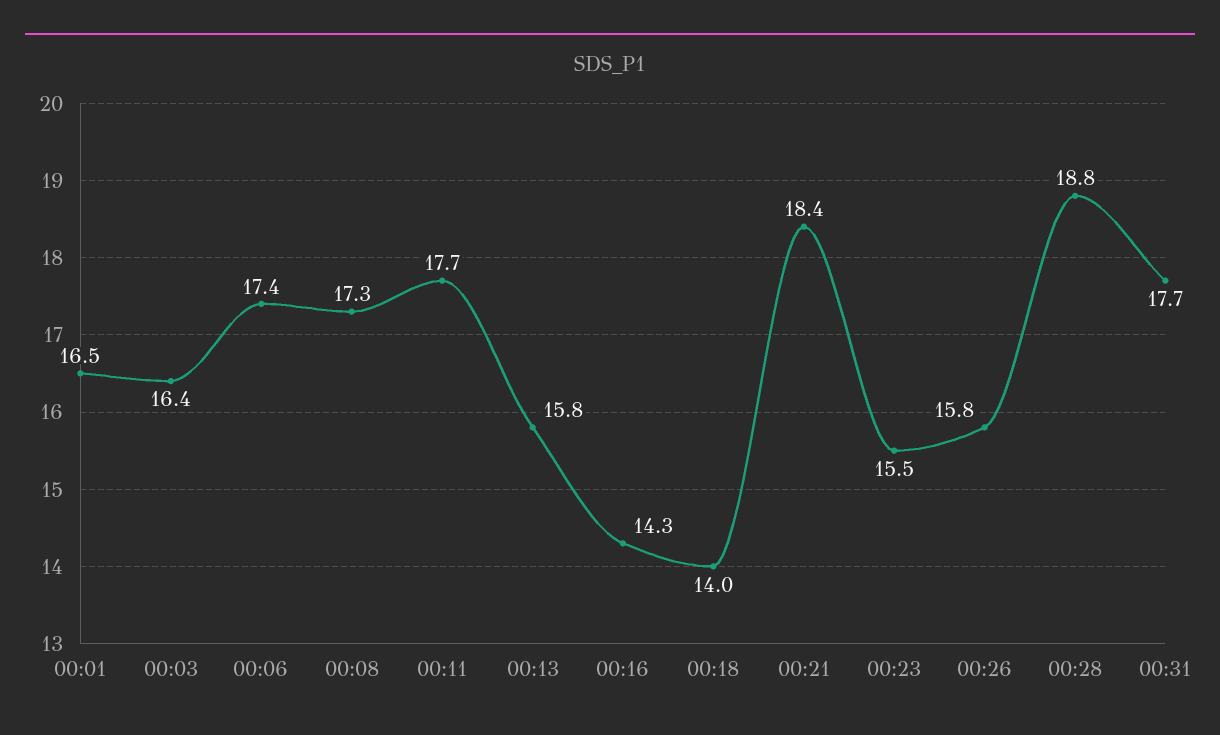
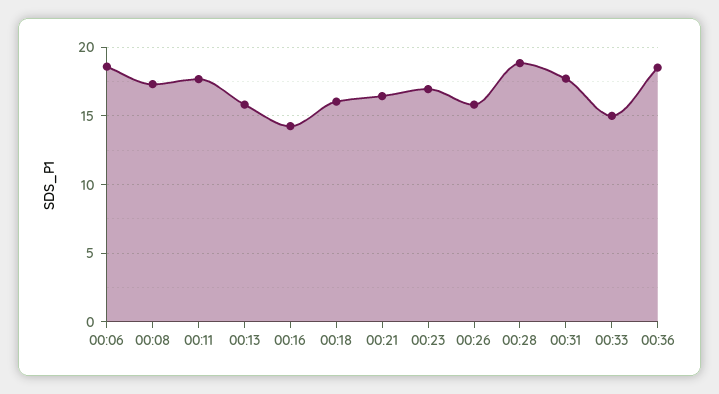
00:01: 16.5 -> none
00:03: 16.4 -> none
00:06: 17.4 -> 18.5
00:18: 14 -> 16
00:21: 18.4 -> 16.5
00:23: 15.5 -> 17
00:33: none -> 15
00:36: none -> 18.5

